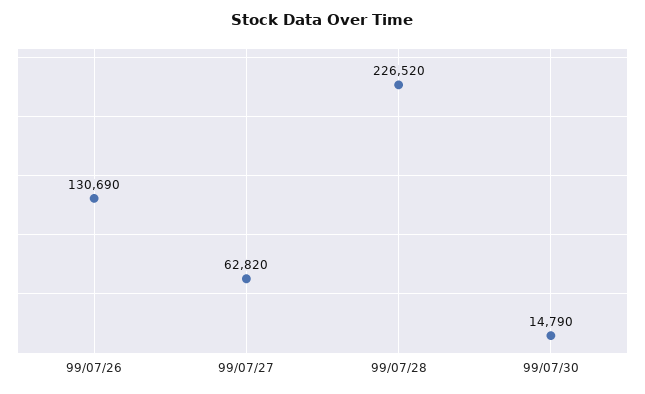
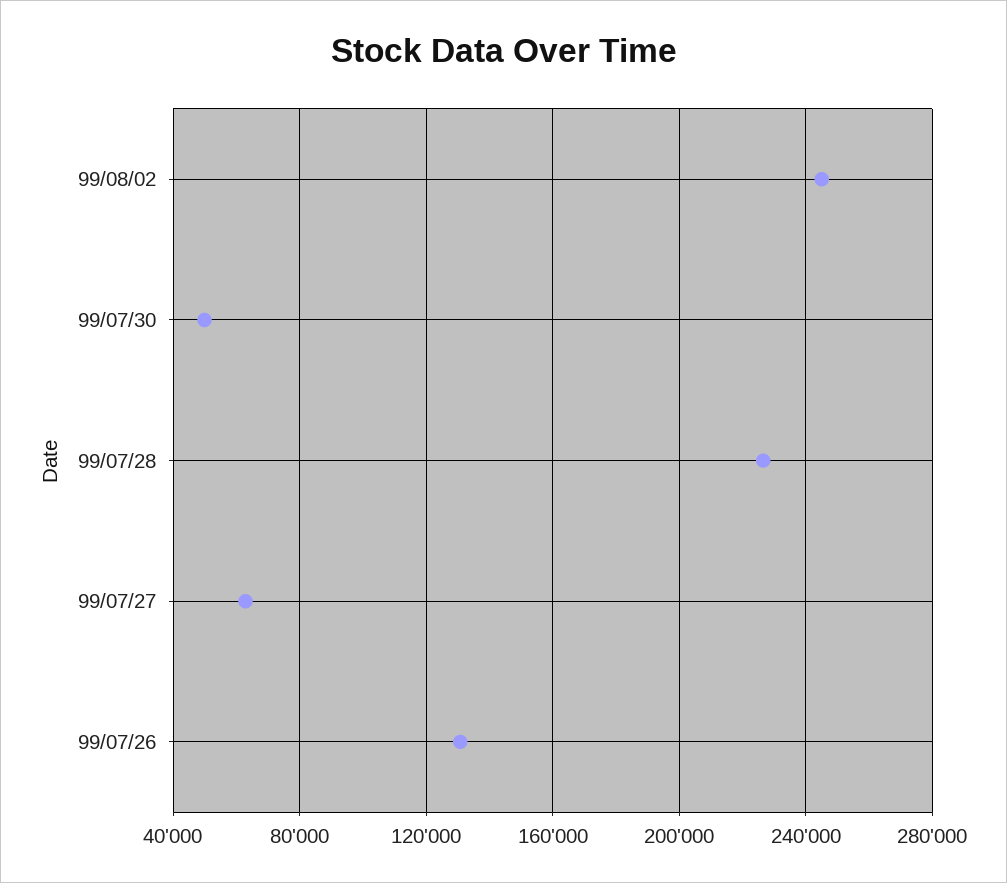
99/07/30: 14790 -> 50000
99/08/02: none -> 245000

